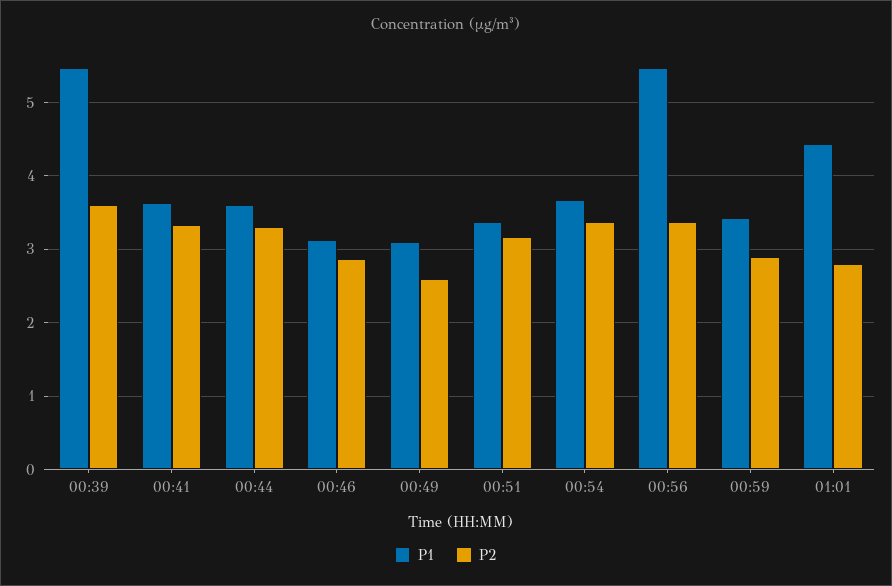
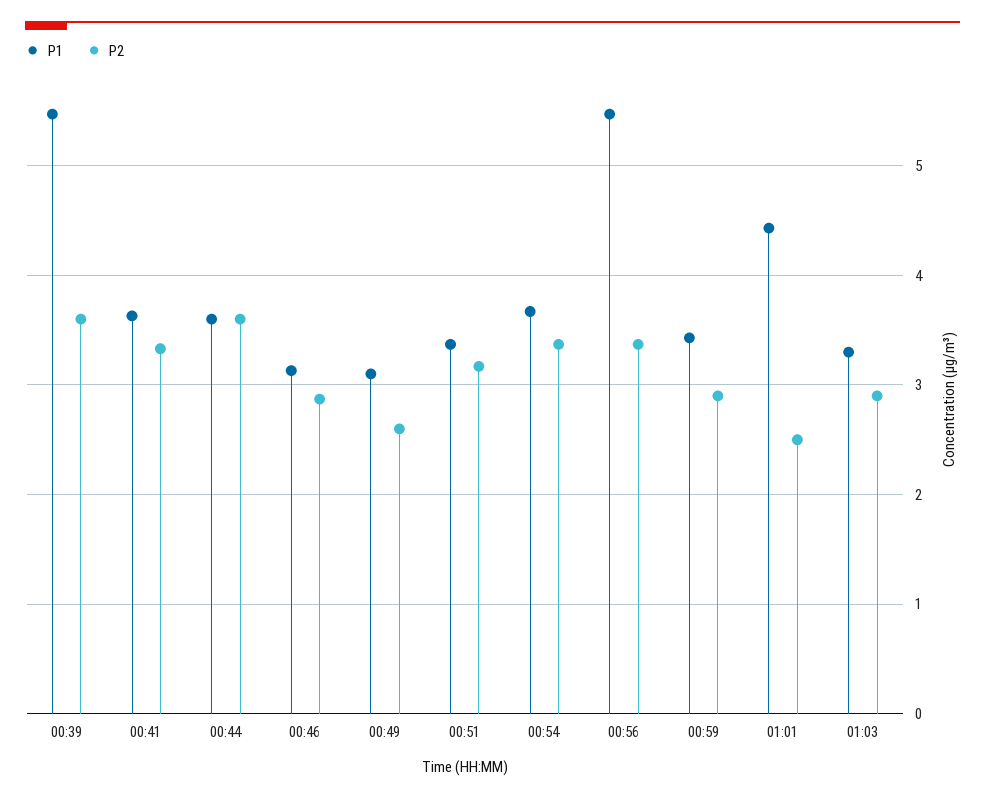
P2, 00:44: 3.3 -> 3.6
P2, 01:01: 2.8 -> 2.5
P1, 01:03: none -> 3.3
P2, 01:03: none -> 2.9

